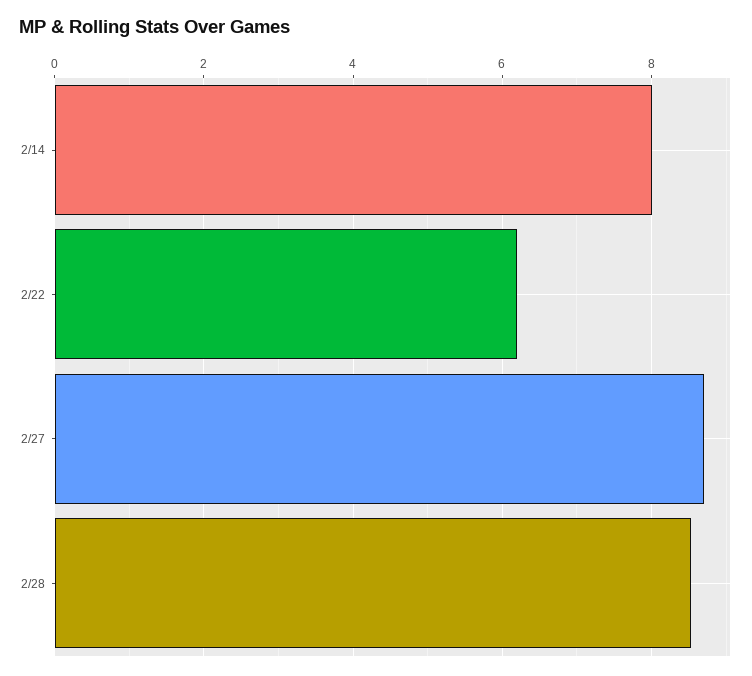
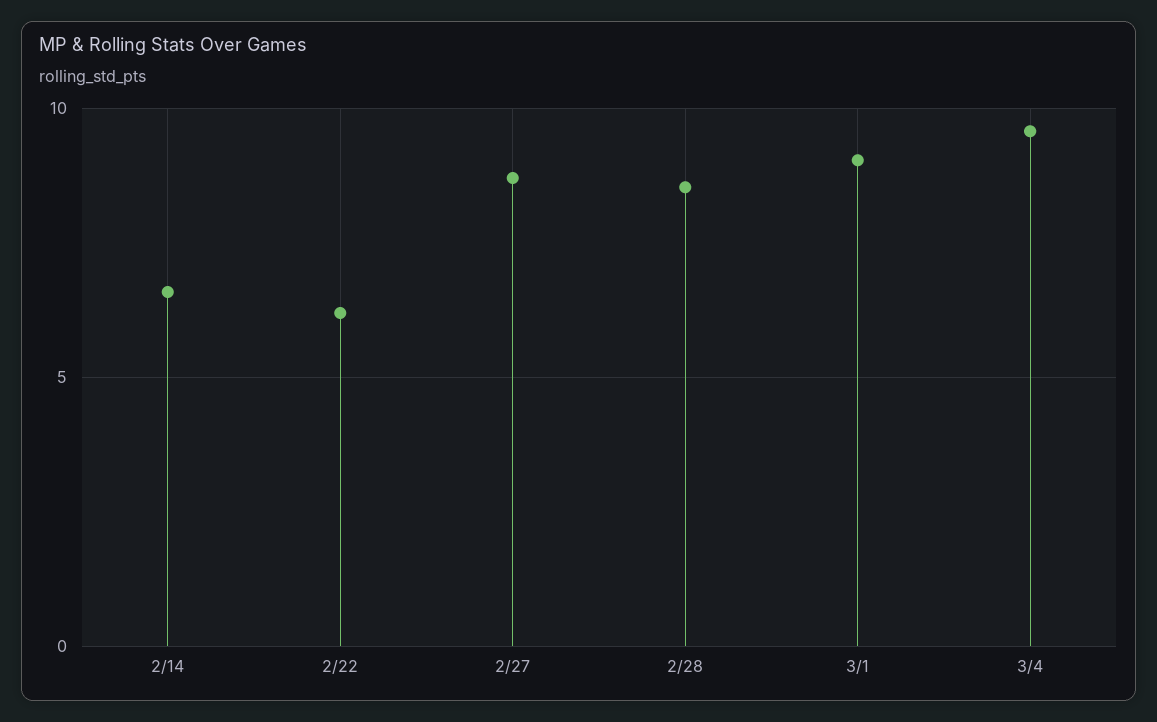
2/14: 8 -> 6.5
3/1: none -> 9
3/4: none -> 9.5

